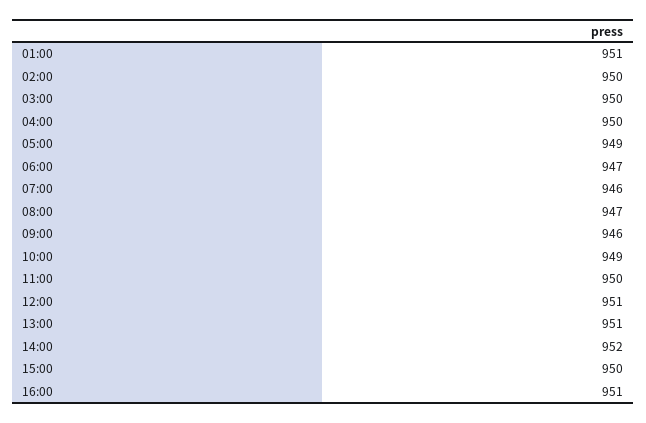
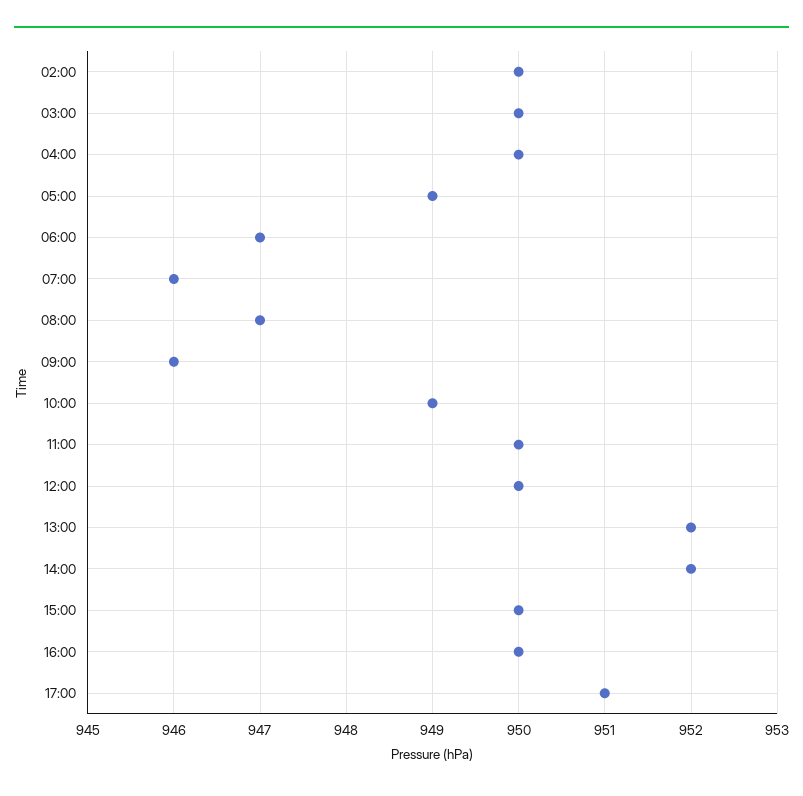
01:00: 951 -> none
12:00: 951 -> 950
13:00: 951 -> 952
16:00: 951 -> 950
17:00: none -> 951

